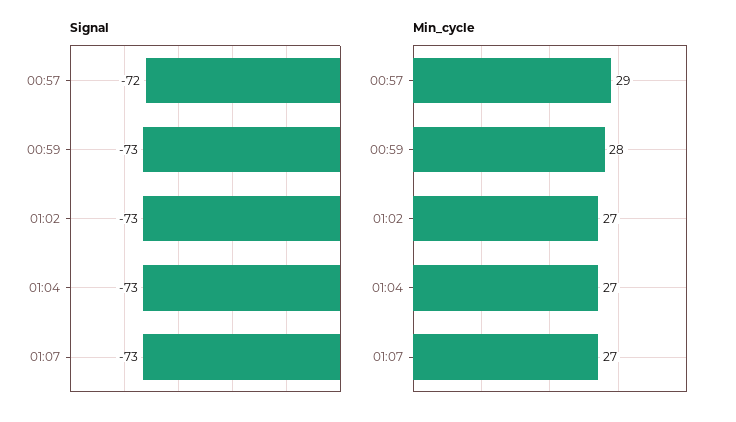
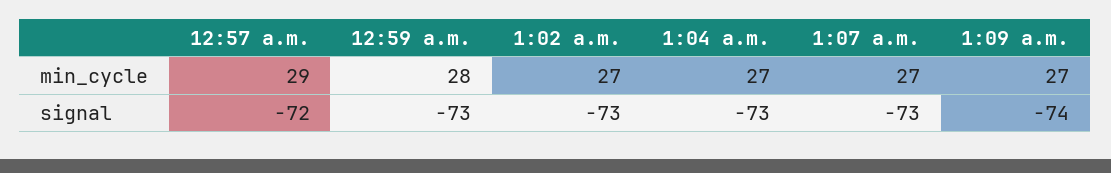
Min_cycle, 1:09 a.m.: none -> 27
Signal, 1:09 a.m.: none -> -74

